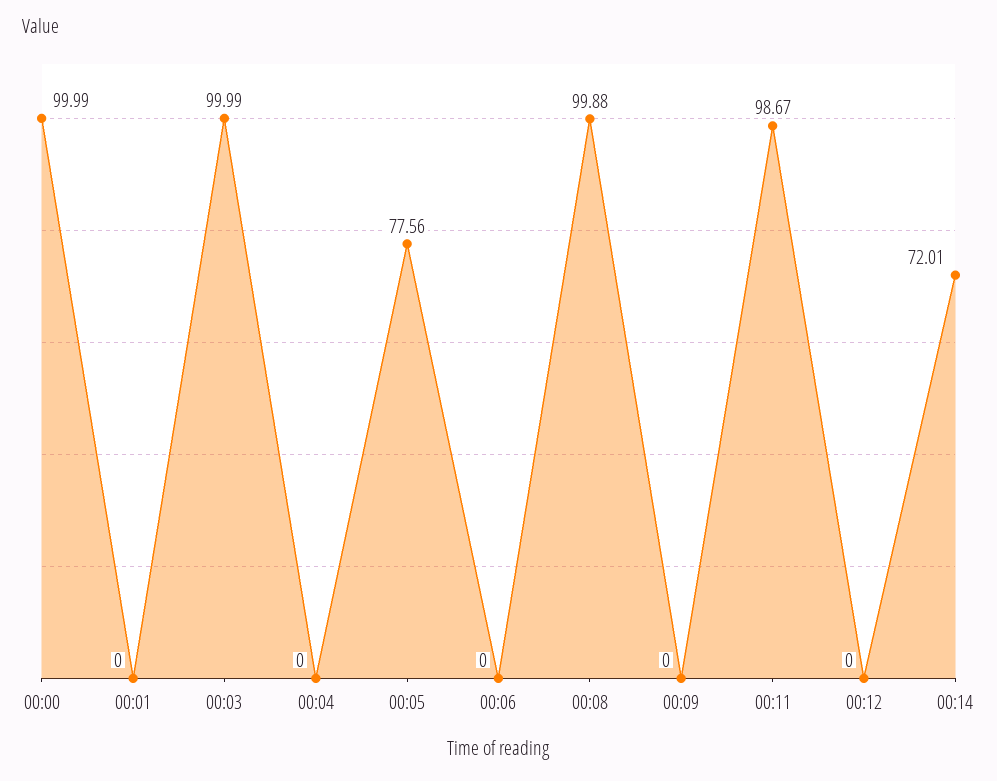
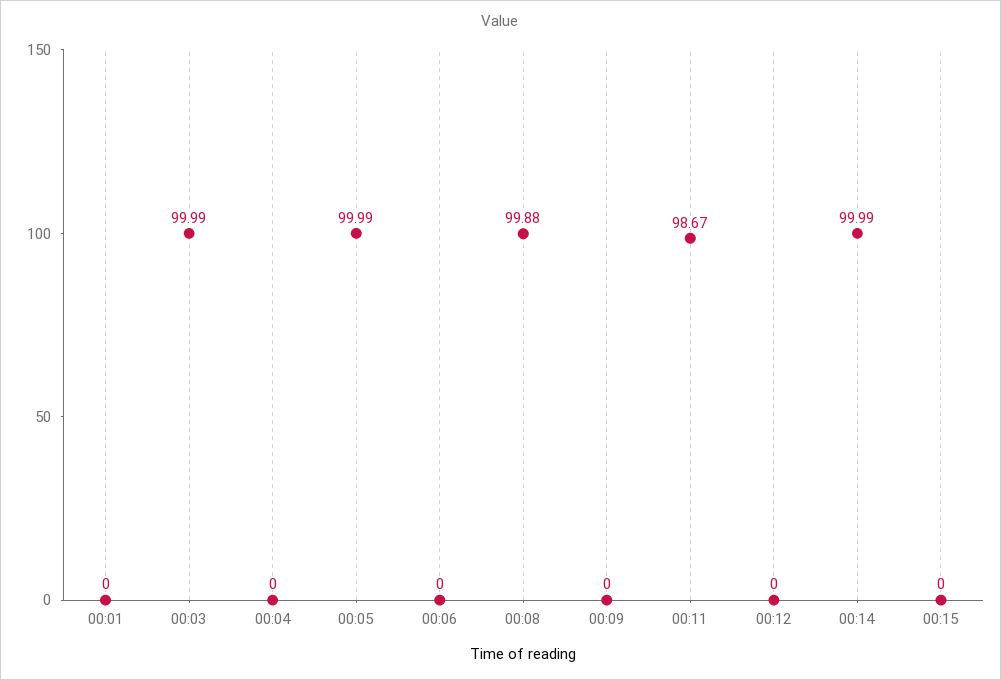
00:00: 99.99 -> none
00:05: 77.56 -> 99.99
00:14: 72.01 -> 99.99
00:15: none -> 0

